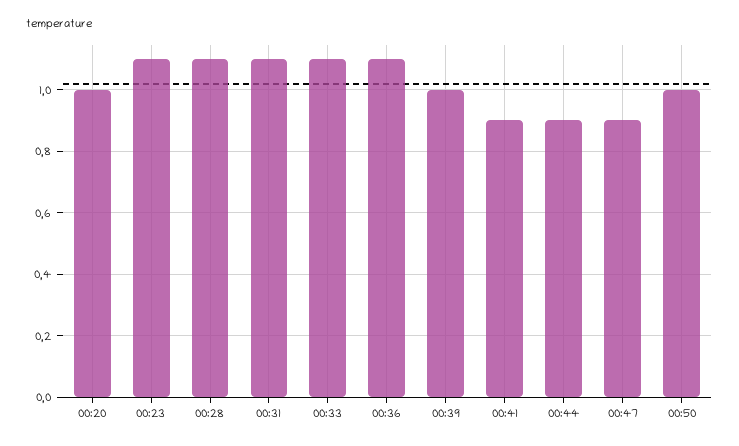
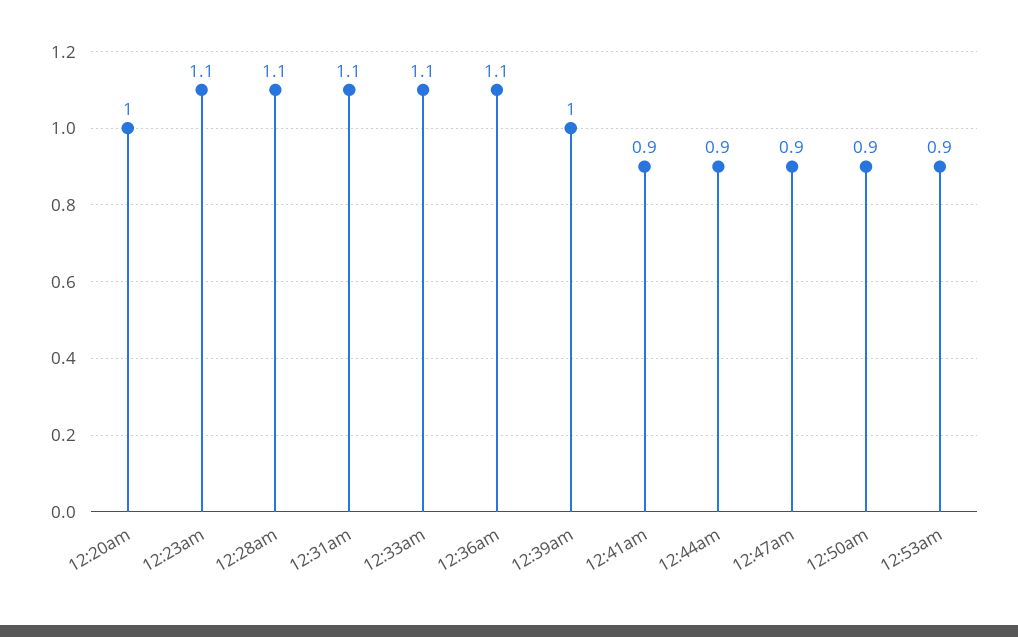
00:50: 1 -> 0.9
12:53am: none -> 0.9

